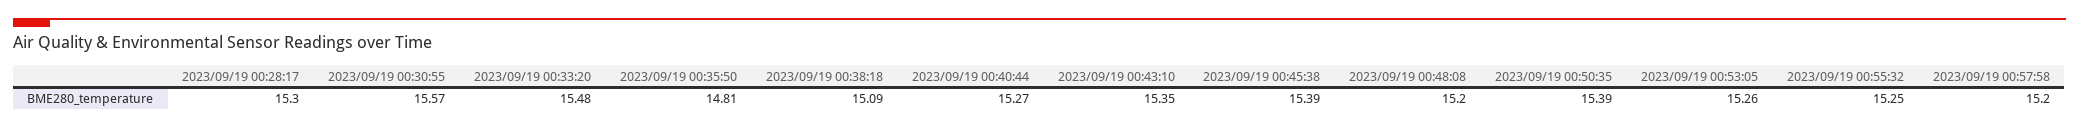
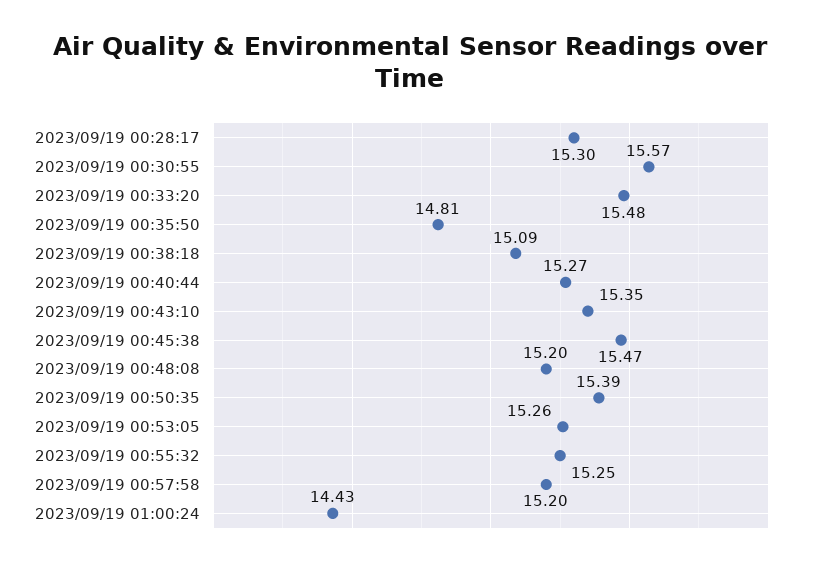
2023/09/19 00:45:38: 15.39 -> 15.47
2023/09/19 01:00:24: none -> 14.43

